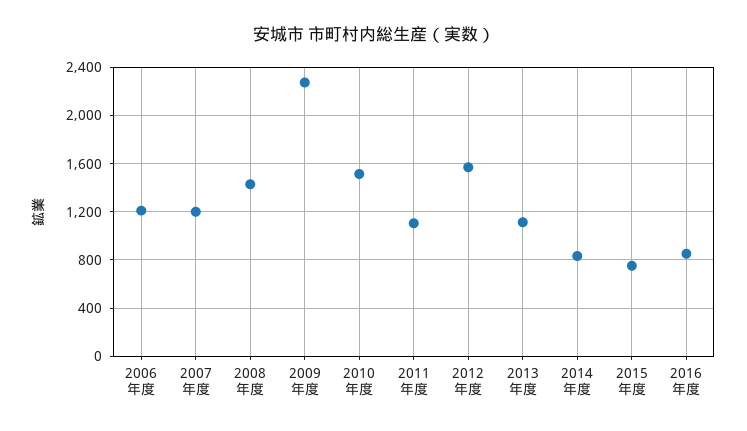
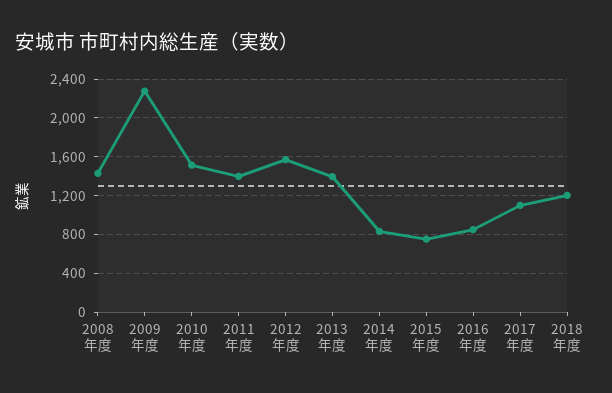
2006年度: 1200 -> none
2007年度: 1200 -> none
2011年度: 1100 -> 1400
2013年度: 1100 -> 1400
2017年度: none -> 1100
2018年度: none -> 1200

